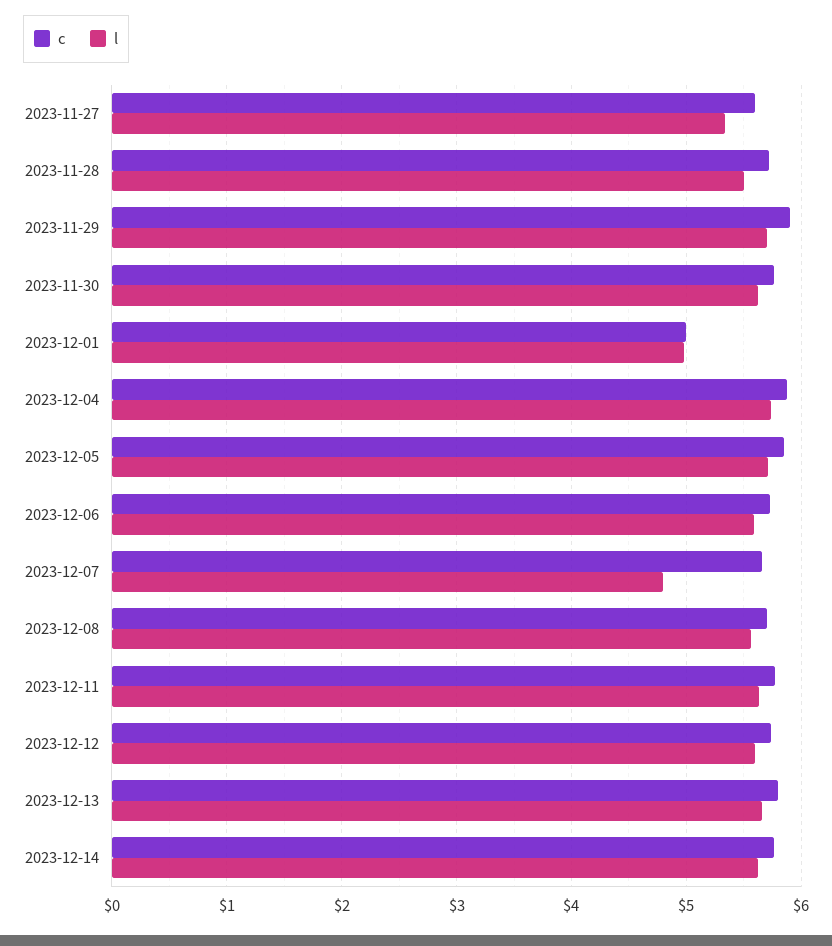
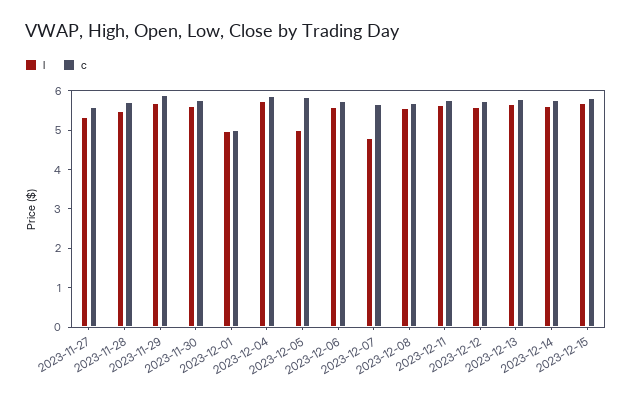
l, 2023-12-05: 5.7 -> 5
l, 2023-12-15: none -> 5.75
c, 2023-12-15: none -> 5.75

